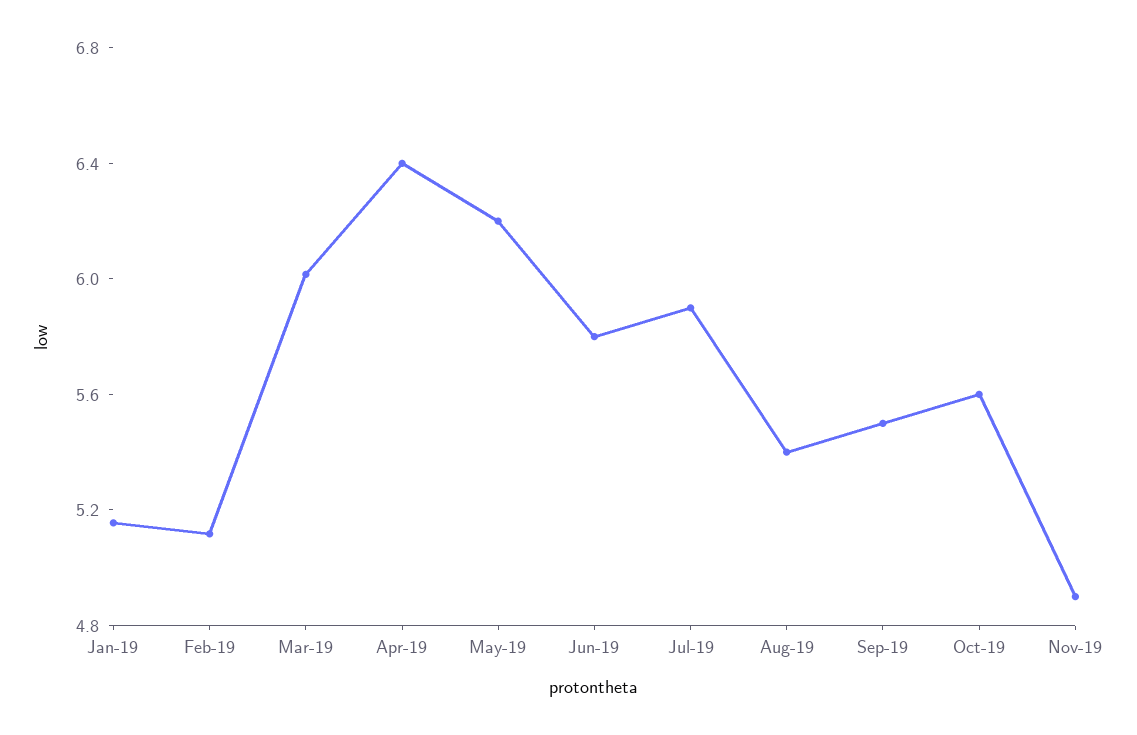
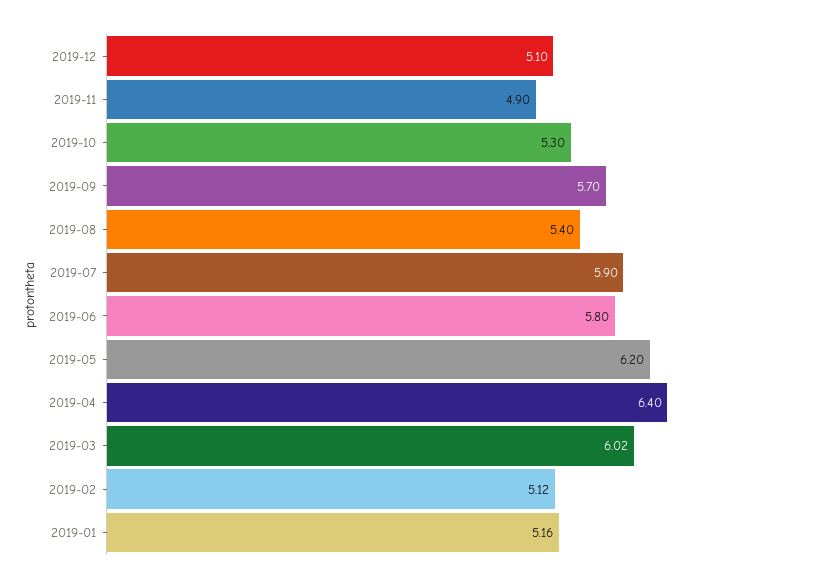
Sep-19: 5.5 -> 5.7
Oct-19: 5.6 -> 5.3
2019-12: none -> 5.1

